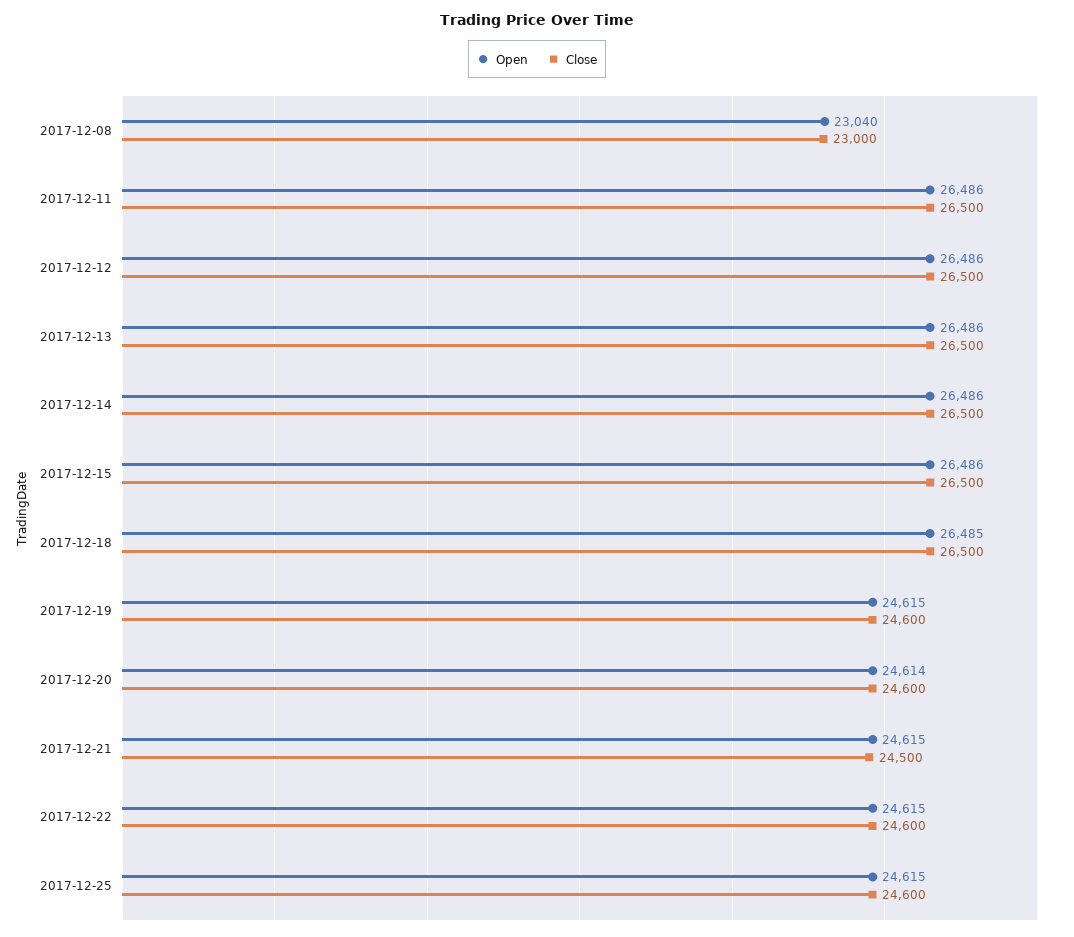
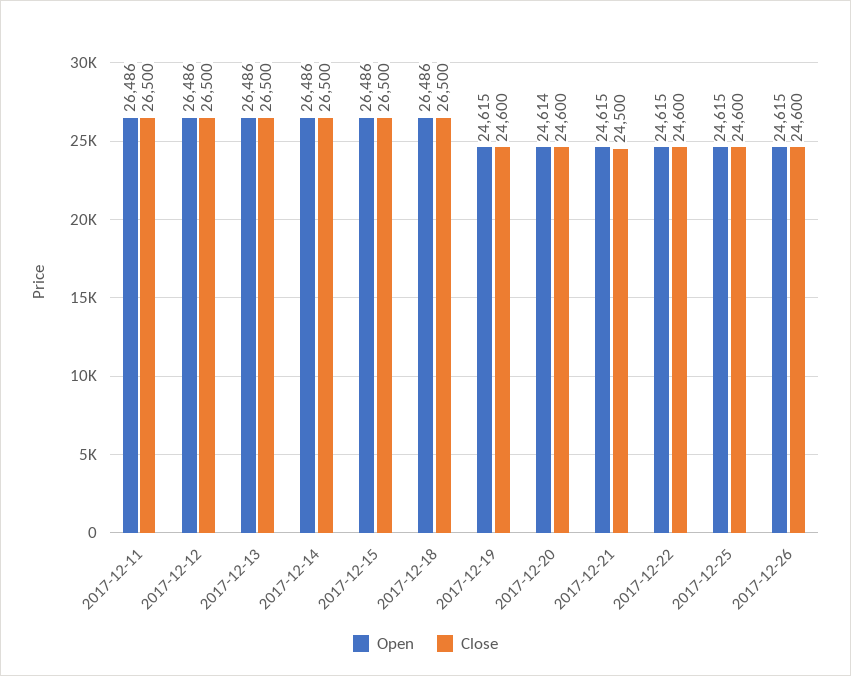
Open, 2017-12-08: 23040 -> none
Close, 2017-12-08: 23000 -> none
Open, 2017-12-18: 26485 -> 26486
Open, 2017-12-26: none -> 24615
Close, 2017-12-26: none -> 24600

